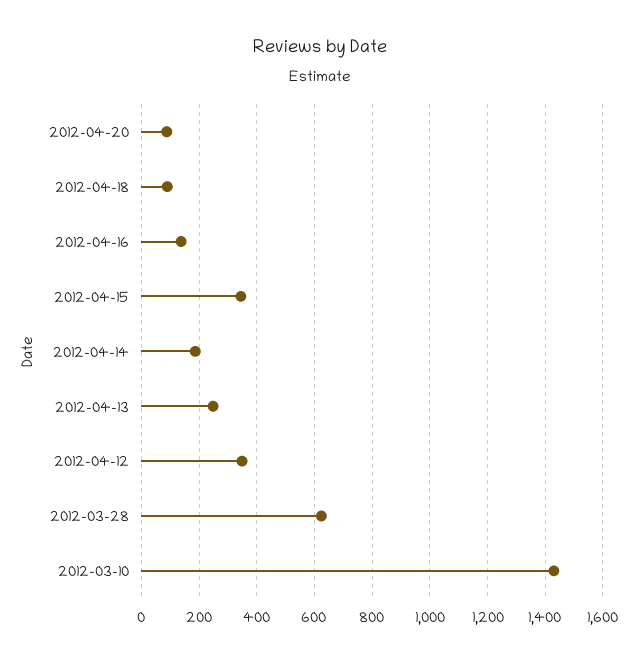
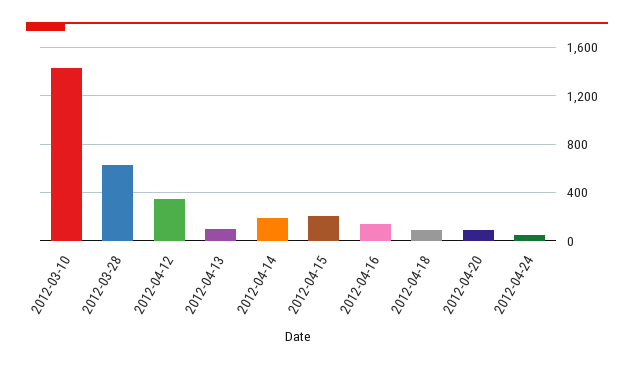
2012-04-15: 350 -> 200
2012-04-13: 250 -> 100
2012-04-24: none -> 50

